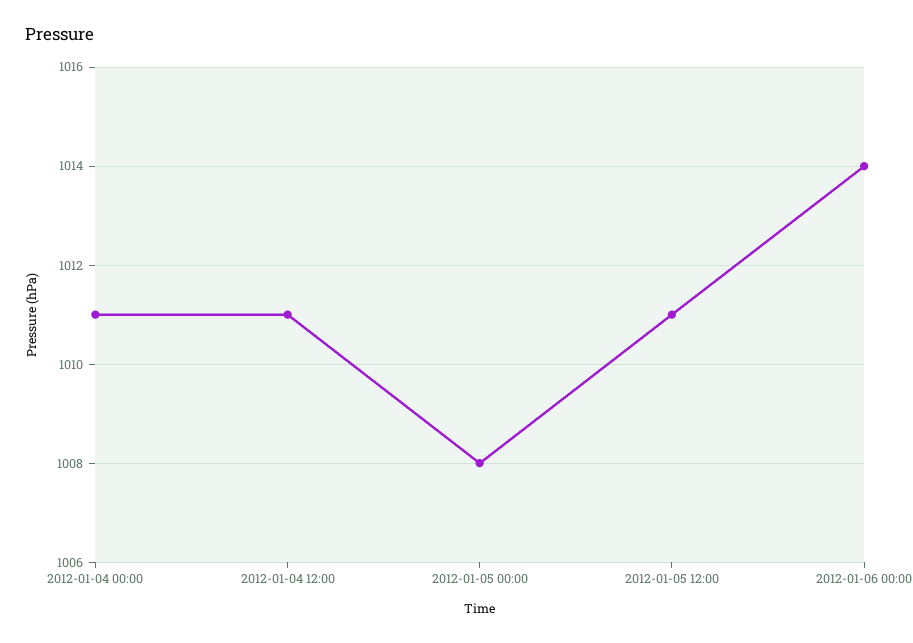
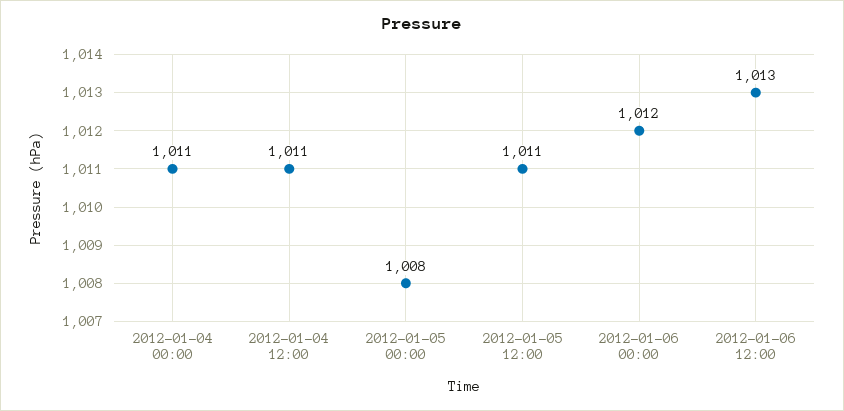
2012-01-06 00:00: 1014 -> 1012
2012-01-06 12:00: none -> 1013

